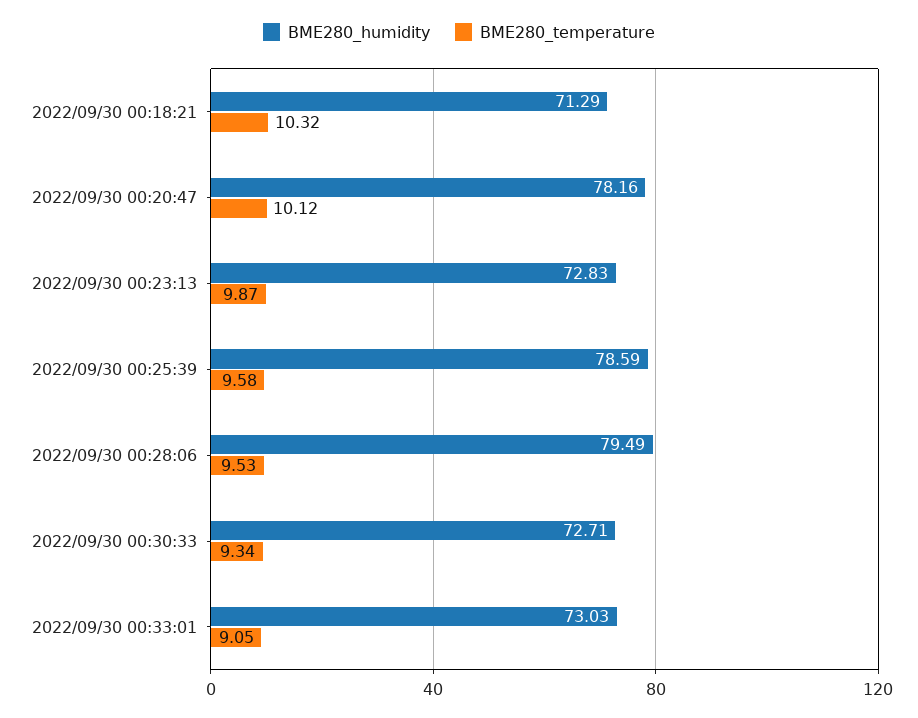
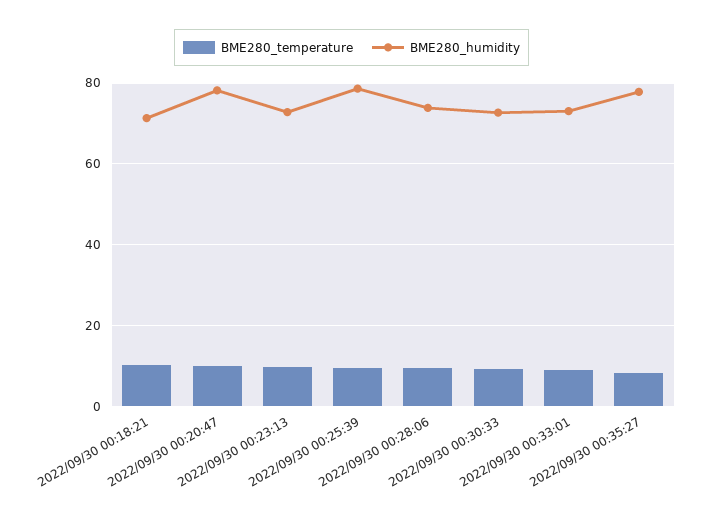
BME280_humidity, 2022/09/30 00:28:06: 79.49 -> 74
BME280_temperature, 2022/09/30 00:35:27: none -> 8
BME280_humidity, 2022/09/30 00:35:27: none -> 78

